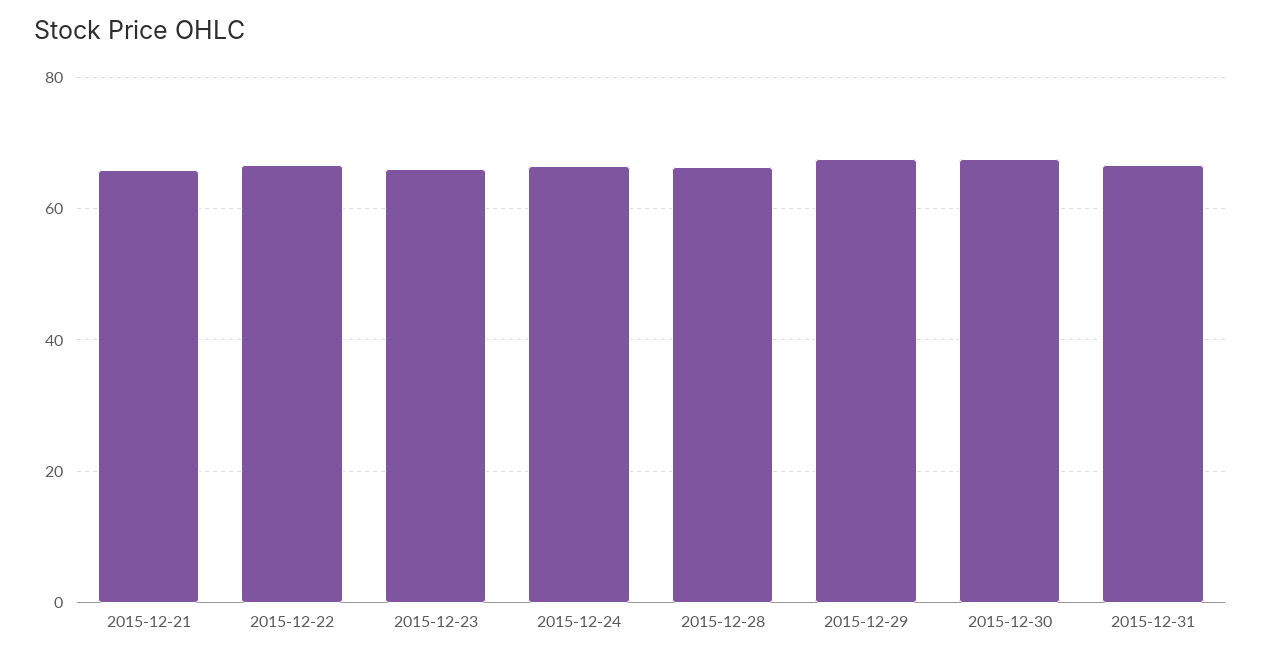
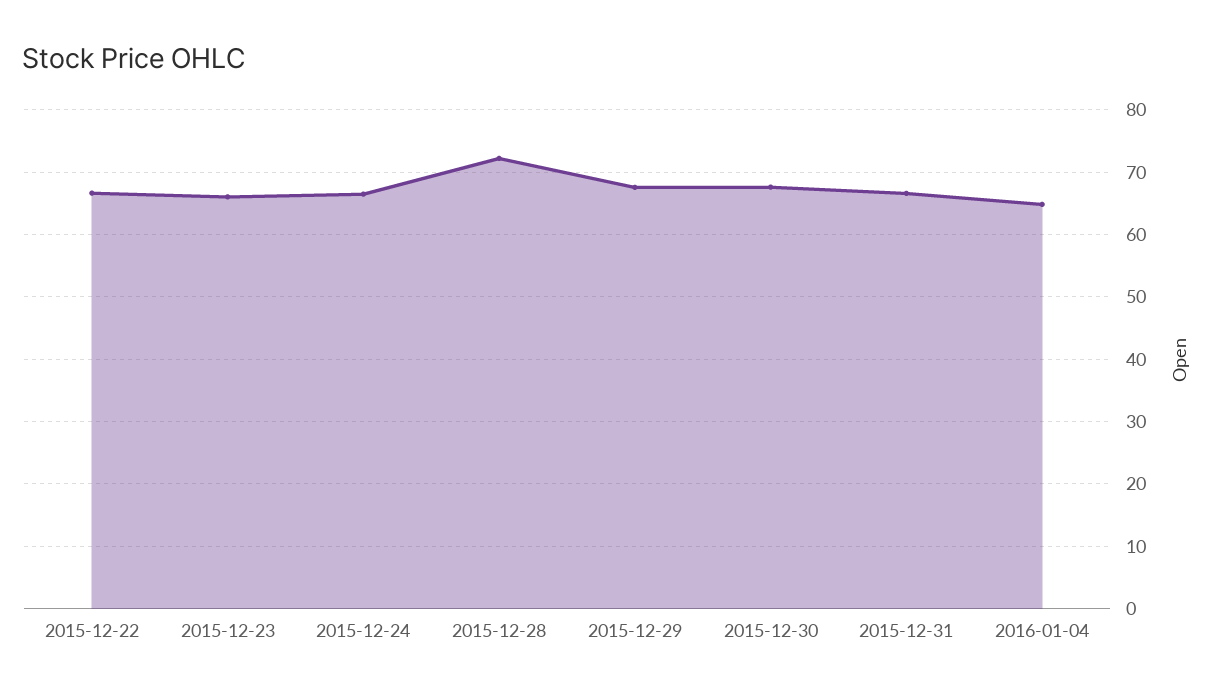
2015-12-21: 66 -> none
2015-12-28: 66 -> 72
2016-01-04: none -> 65

